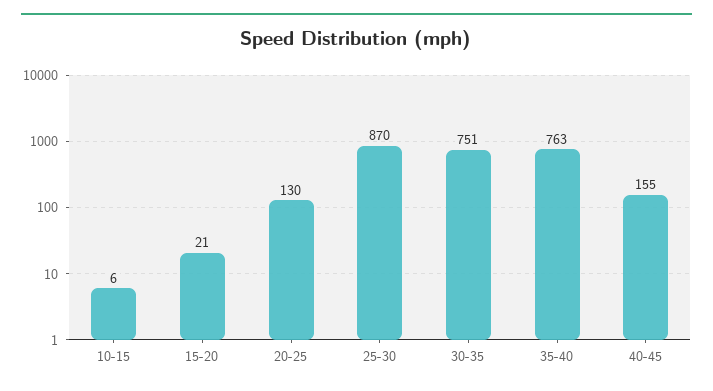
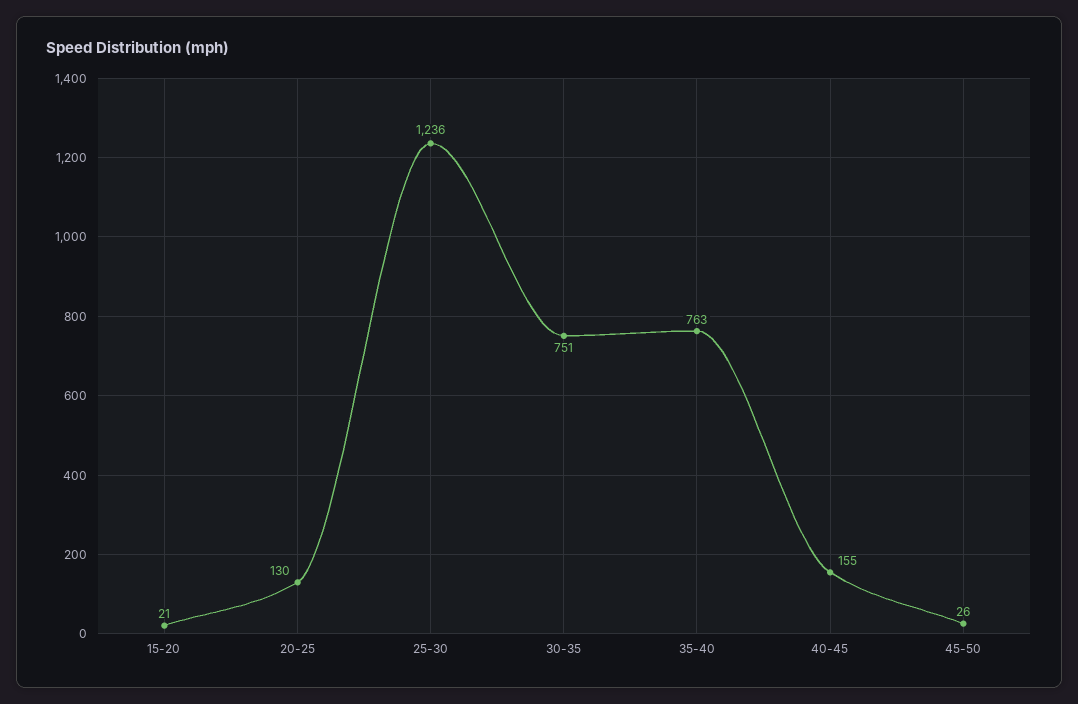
10-15: 6 -> none
25-30: 870 -> 1236
45-50: none -> 26

